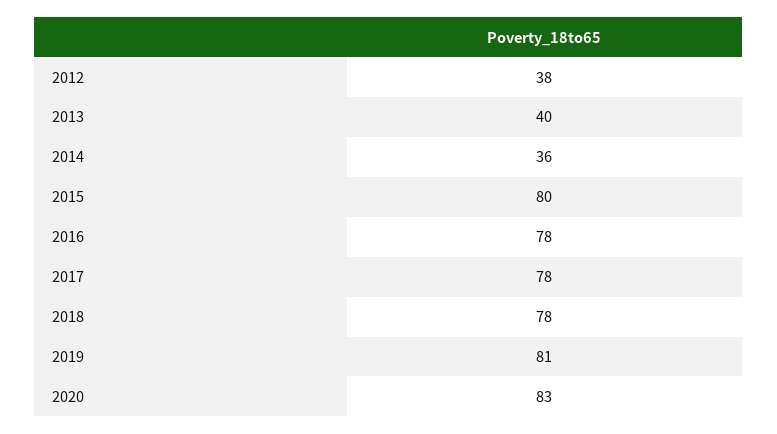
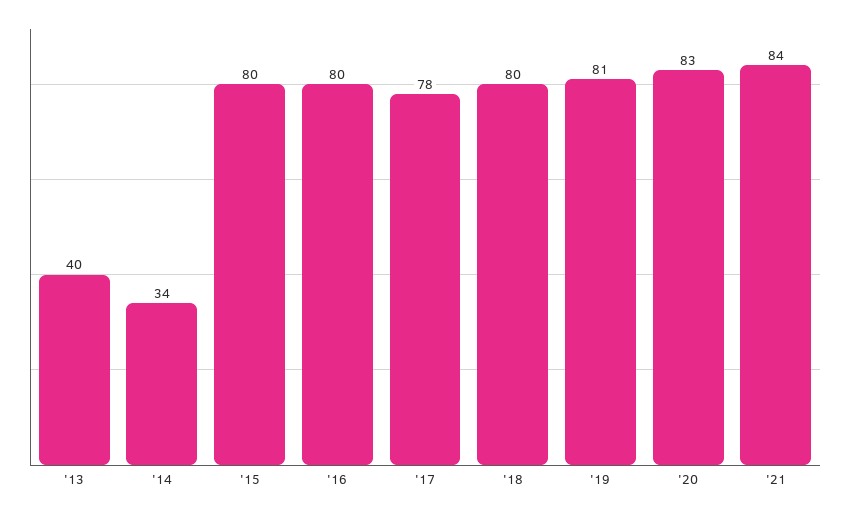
2012: 38 -> none
2014: 36 -> 34
2016: 78 -> 80
2018: 78 -> 80
'21: none -> 84

